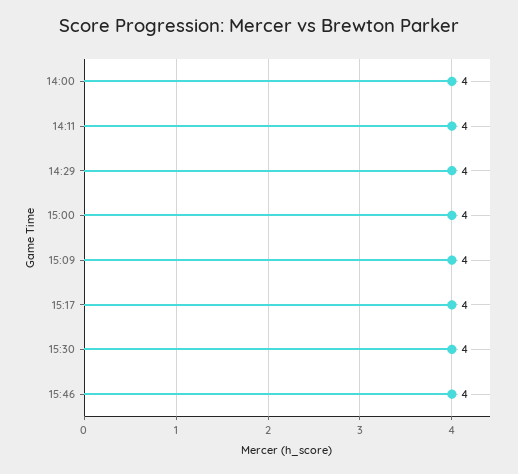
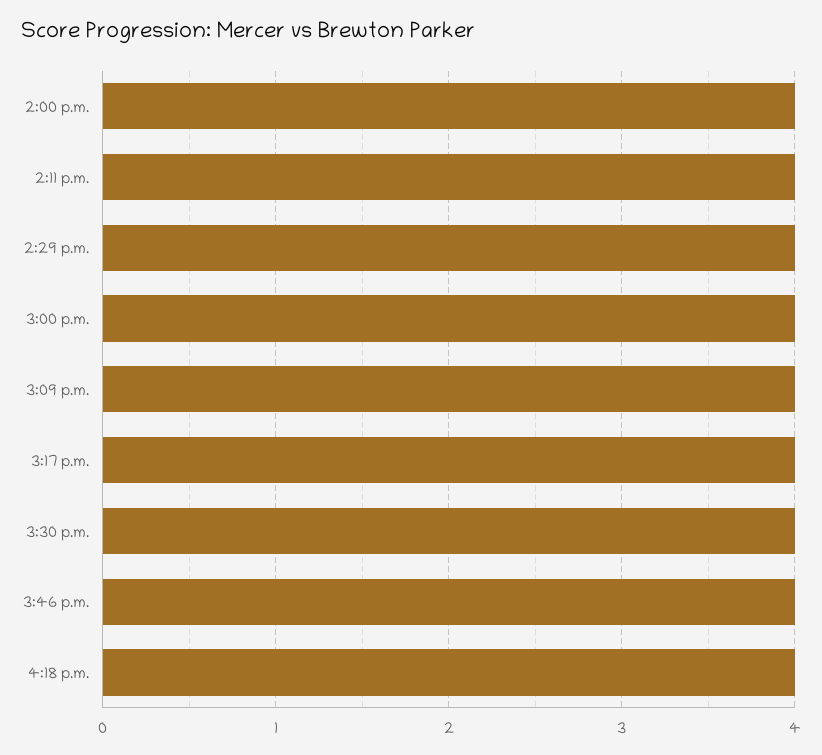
4:18 p.m.: none -> 4

